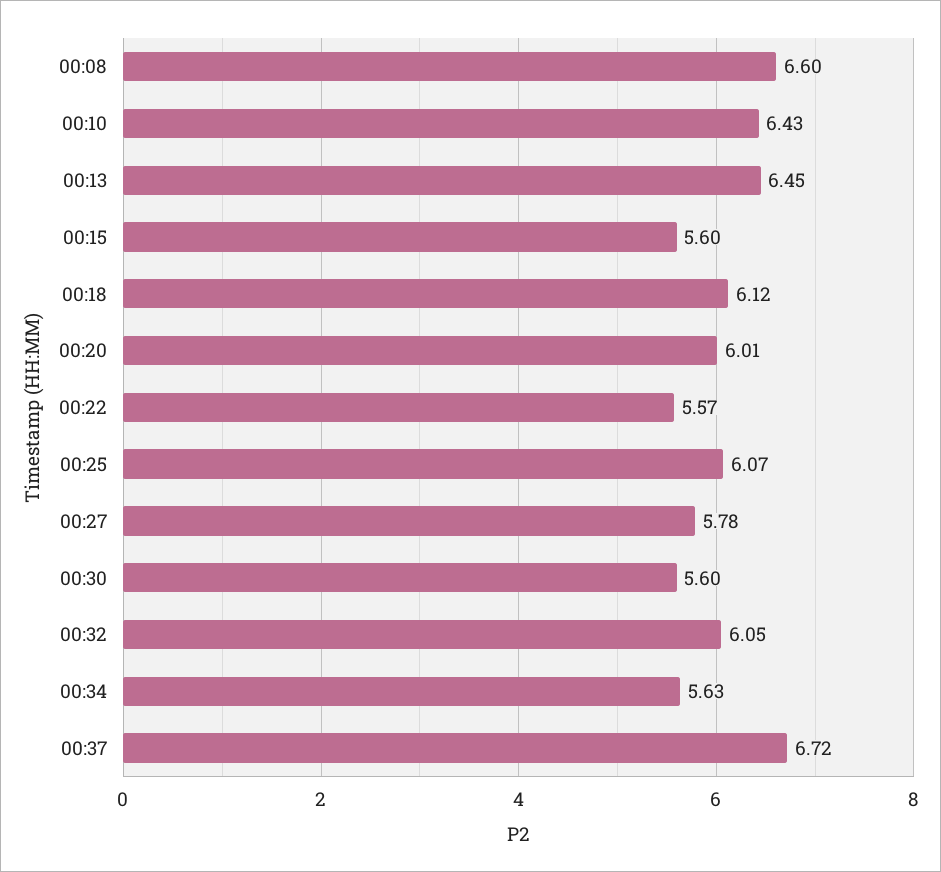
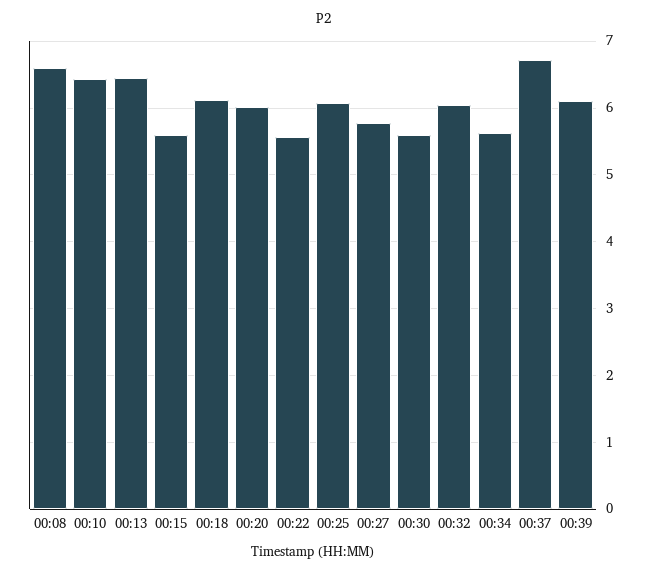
00:39: none -> 6.1

